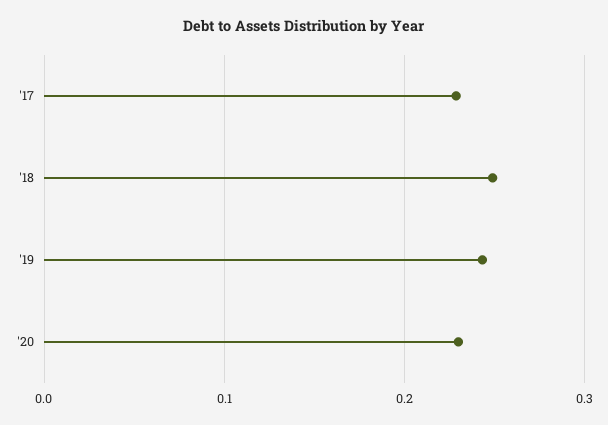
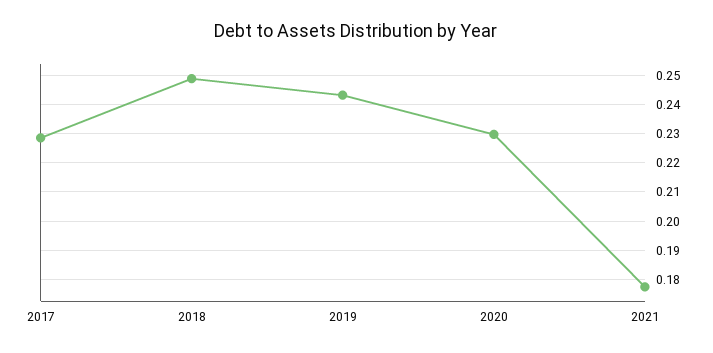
2021: none -> 0.1775

